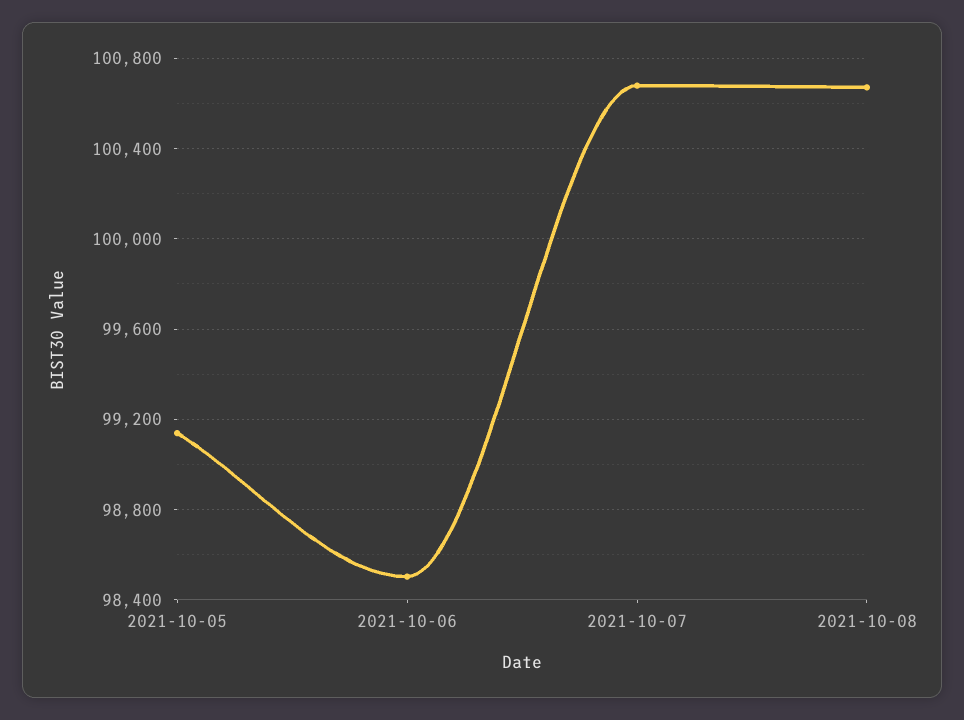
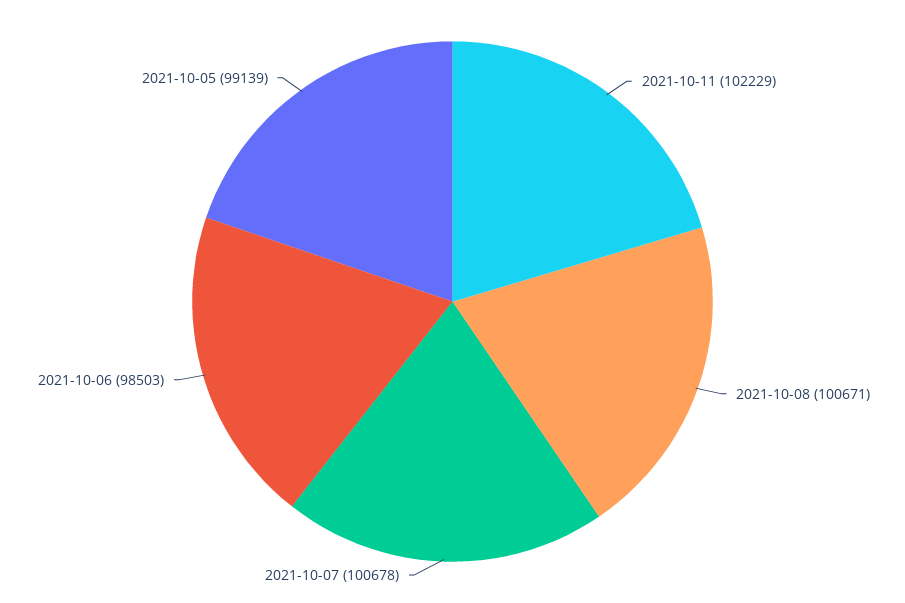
2021-10-11: none -> 102229

